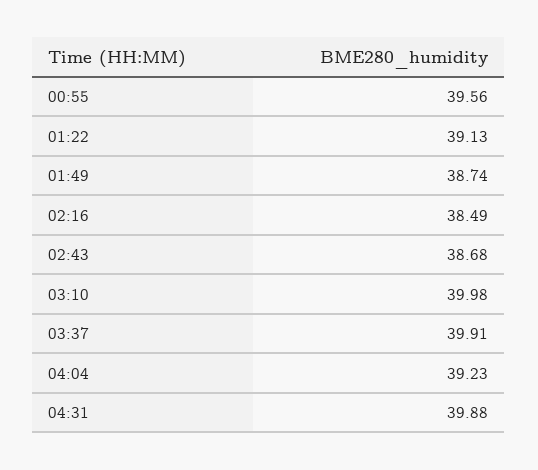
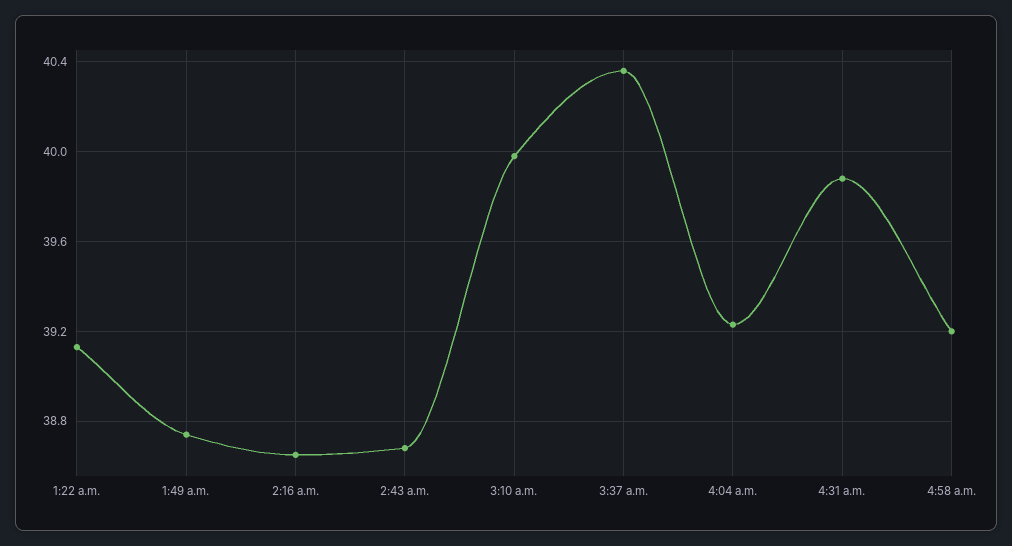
00:55: 39.56 -> none
02:16: 38.49 -> 38.65
03:37: 39.91 -> 40.35
4:58 a.m.: none -> 39.2

